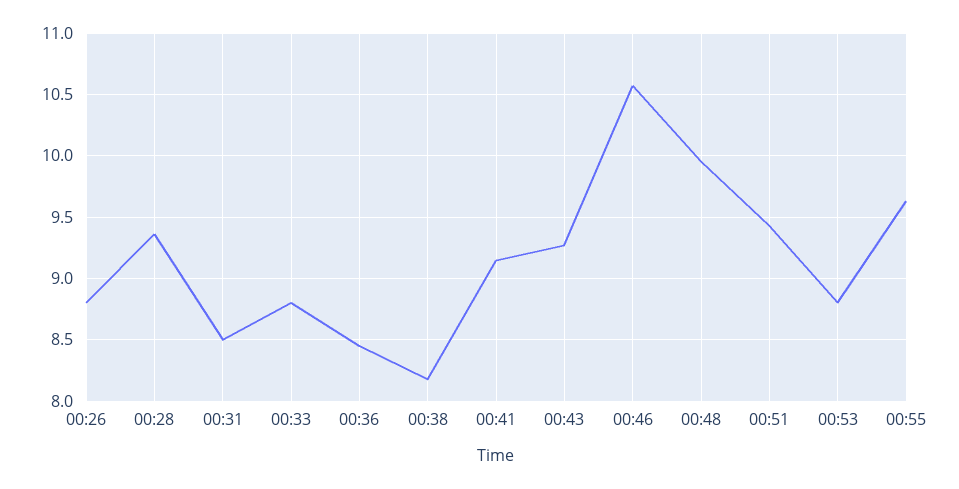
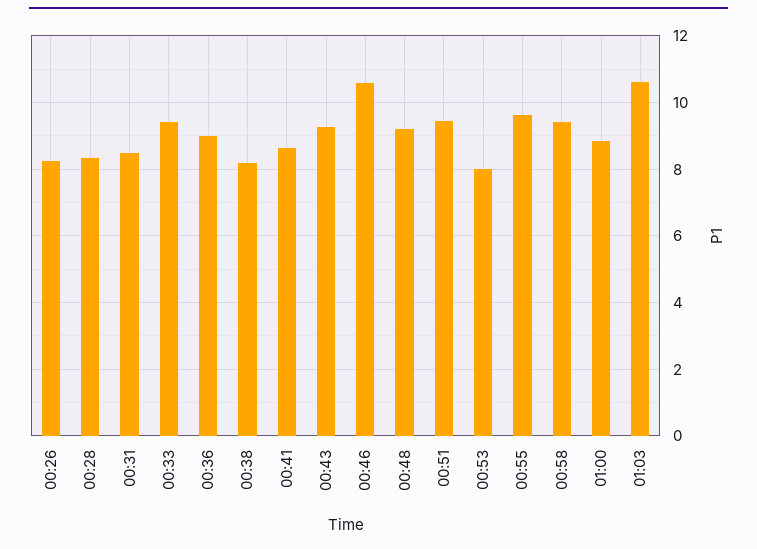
00:26: 8.8 -> 8.2
00:28: 9.35 -> 8.4
00:33: 8.8 -> 9.4
00:36: 8.45 -> 9
00:41: 9.15 -> 8.6
00:48: 9.95 -> 9.2
00:53: 8.8 -> 8
00:58: none -> 9.4
01:00: none -> 8.8
01:03: none -> 10.6

